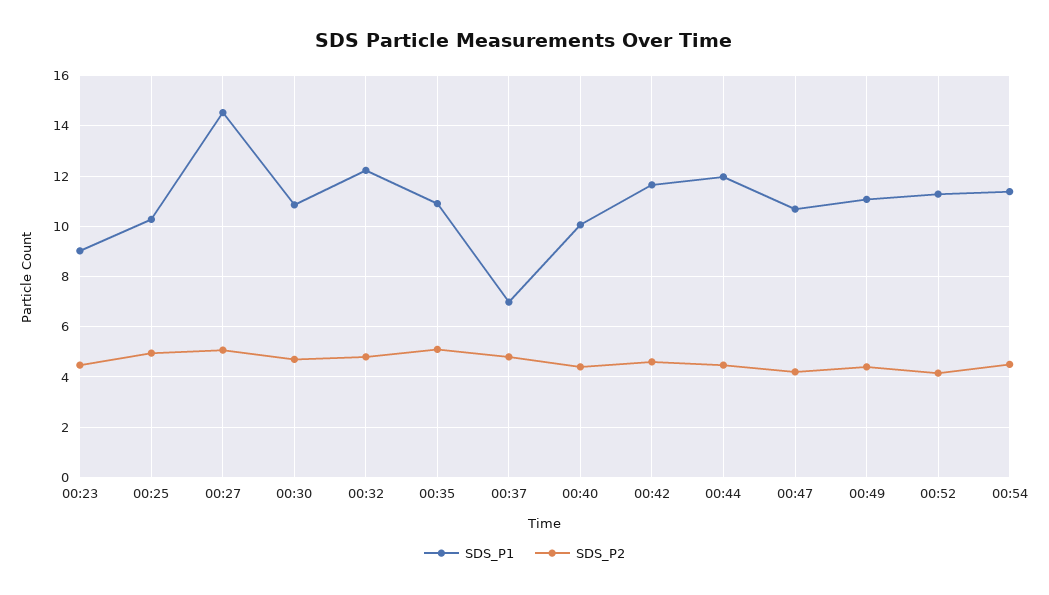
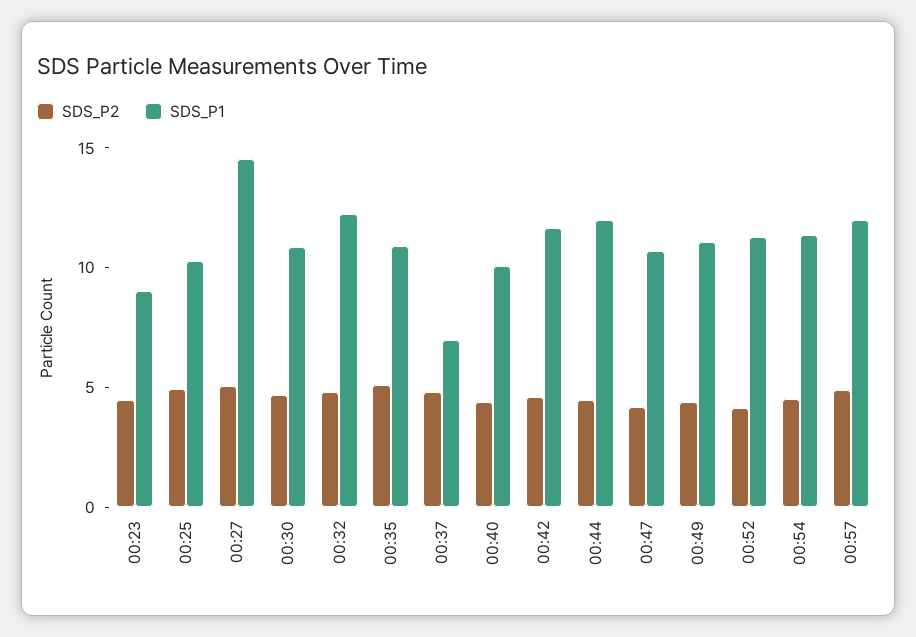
SDS_P2, 00:57: none -> 5
SDS_P1, 00:57: none -> 12

